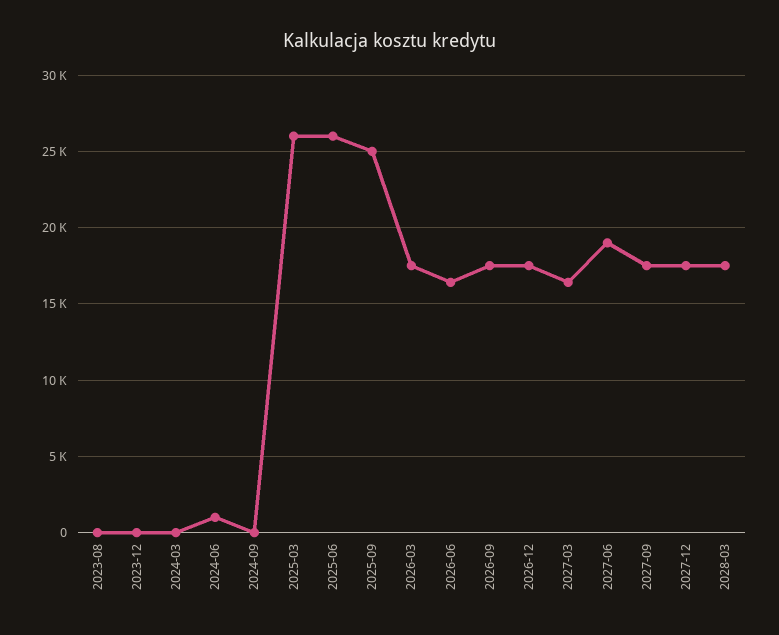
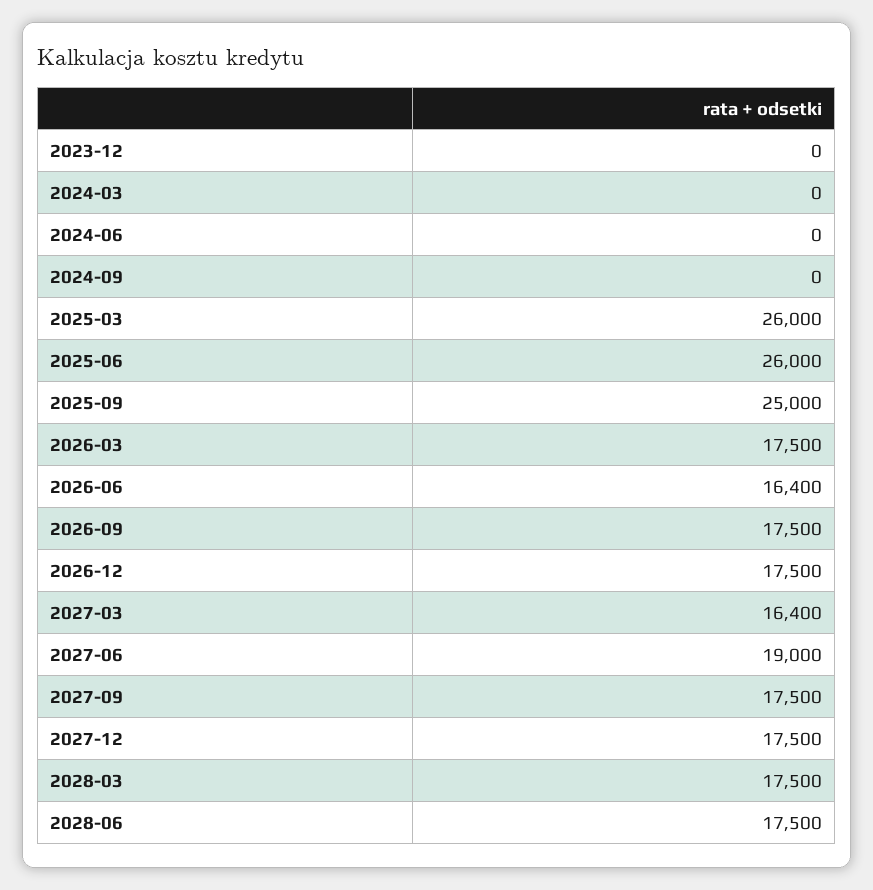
2023-08: 0 -> none
2024-06: 1000 -> 0
2028-06: none -> 17500

